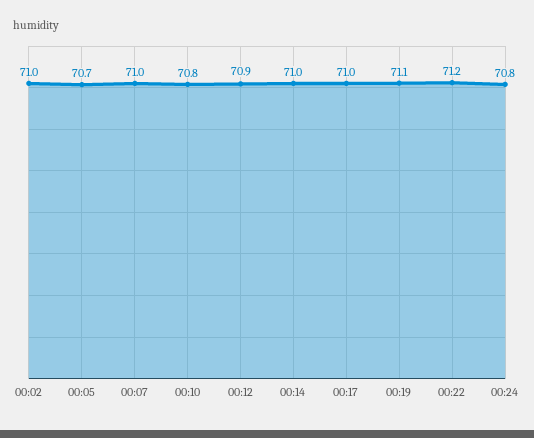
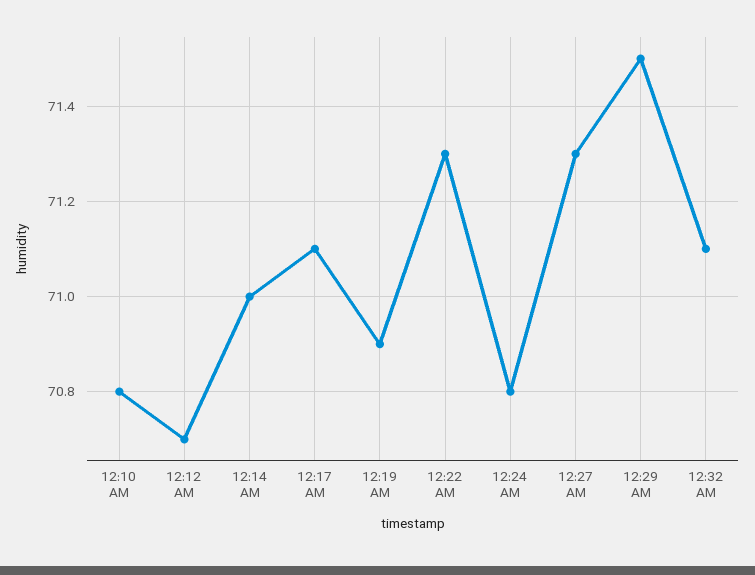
00:02: 71 -> none
00:05: 70.7 -> none
00:07: 71 -> none
00:12: 70.9 -> 70.7
00:17: 71 -> 71.1
00:19: 71.1 -> 70.9
00:22: 71.2 -> 71.3
12:27 AM: none -> 71.3
12:29 AM: none -> 71.5
12:32 AM: none -> 71.1

